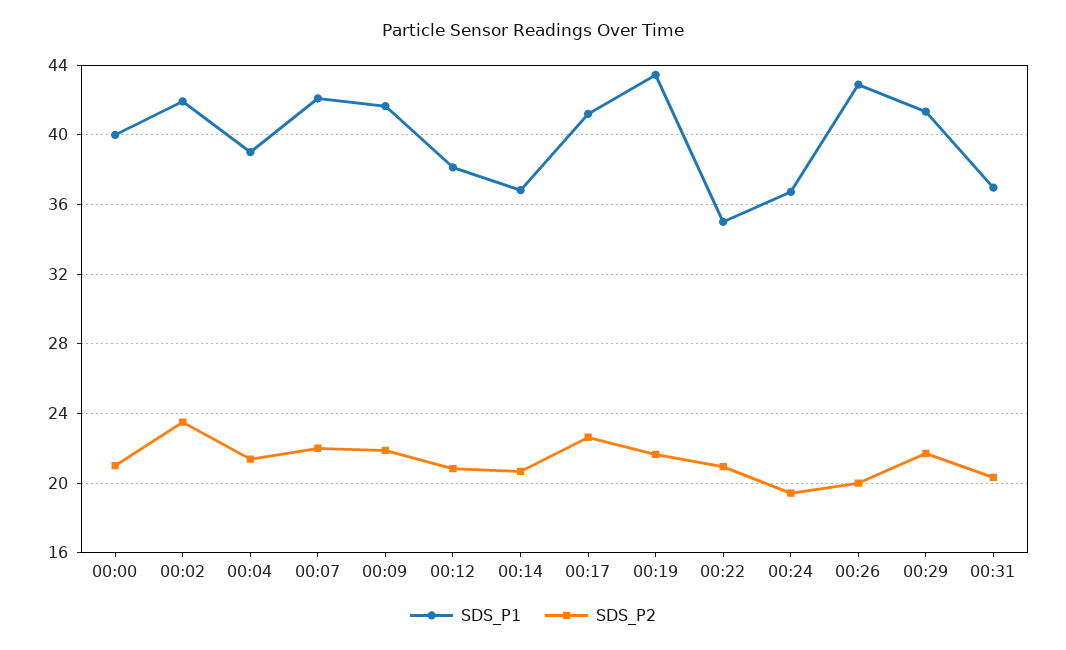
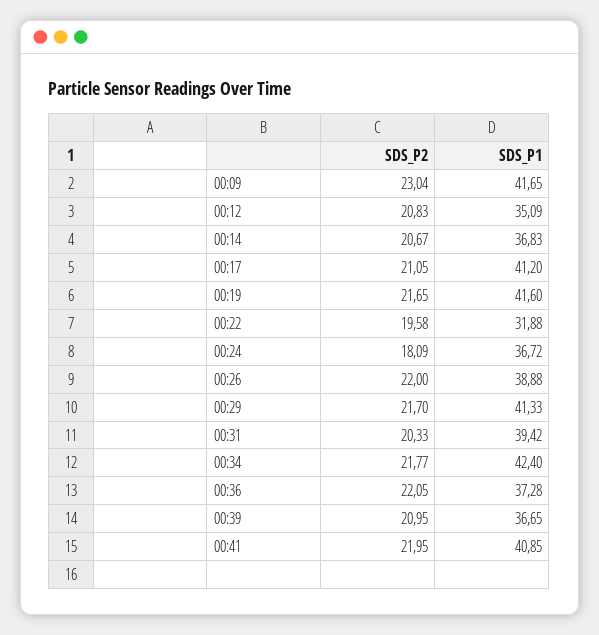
SDS_P1, 00:00: 40 -> none
SDS_P2, 00:00: 21 -> none
SDS_P1, 00:02: 42 -> none
SDS_P2, 00:02: 23.5 -> none
SDS_P1, 00:04: 39 -> none
SDS_P2, 00:04: 21.5 -> none
SDS_P1, 00:07: 42 -> none
SDS_P2, 00:07: 22 -> none
SDS_P2, 00:09: 22 -> 23.04
SDS_P1, 00:12: 38 -> 35.09
SDS_P2, 00:17: 22.5 -> 21.05
SDS_P1, 00:19: 43.5 -> 41.6
SDS_P1, 00:22: 35 -> 31.88
SDS_P2, 00:22: 21 -> 19.58
SDS_P2, 00:24: 19.5 -> 18.09
SDS_P1, 00:26: 43 -> 38.88
SDS_P2, 00:26: 20 -> 22
SDS_P1, 00:31: 37 -> 39.42
SDS_P2, 00:34: none -> 21.77
SDS_P1, 00:34: none -> 42.4
SDS_P2, 00:36: none -> 22.05
SDS_P1, 00:36: none -> 37.28
SDS_P2, 00:39: none -> 20.95
SDS_P1, 00:39: none -> 36.65
SDS_P2, 00:41: none -> 21.95
SDS_P1, 00:41: none -> 40.85

